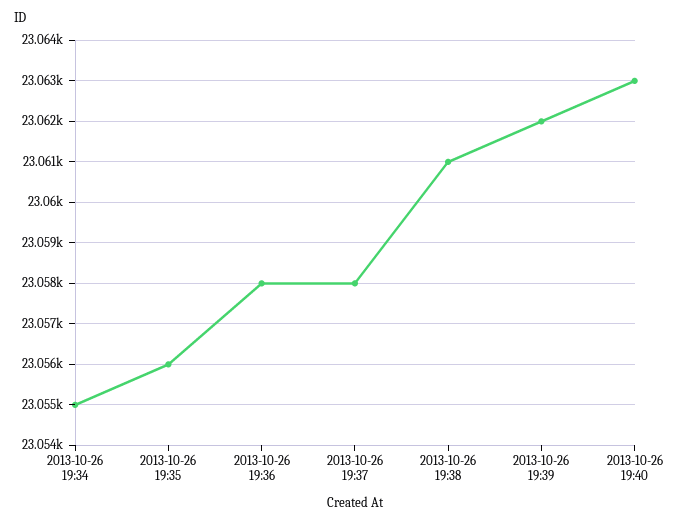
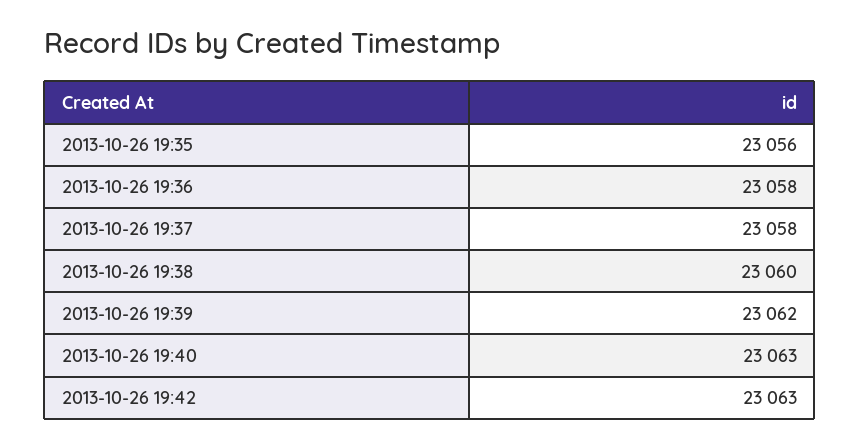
2013-10-26 19:34: 23055 -> none
2013-10-26 19:38: 23061 -> 23060
2013-10-26 19:42: none -> 23063

